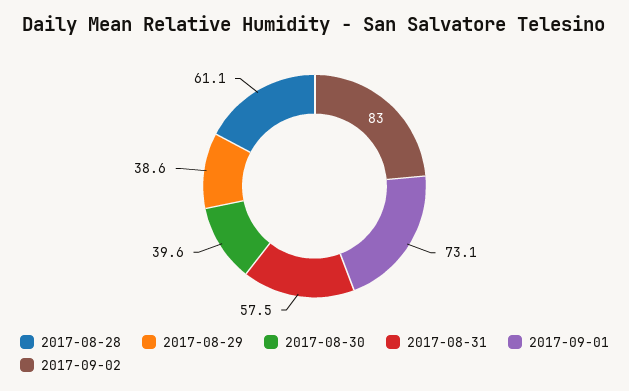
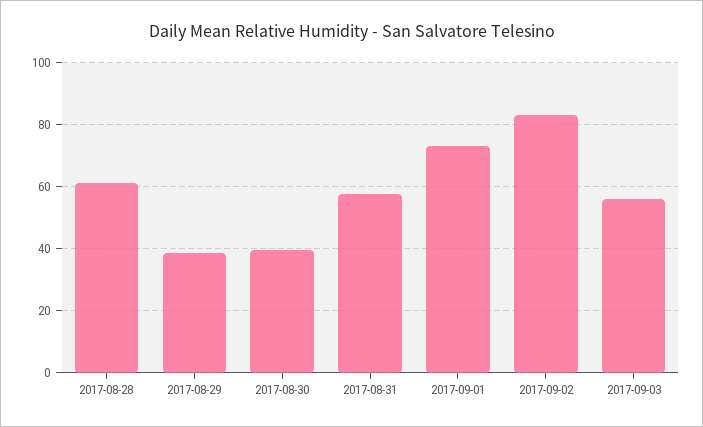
2017-09-03: none -> 56

